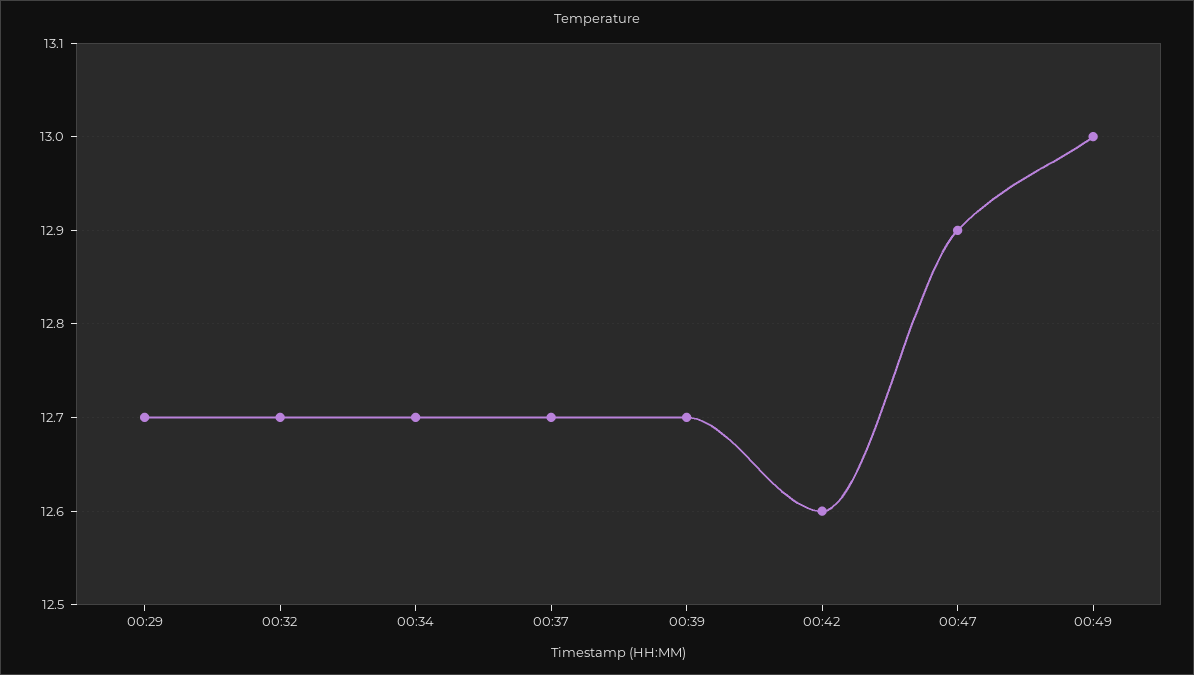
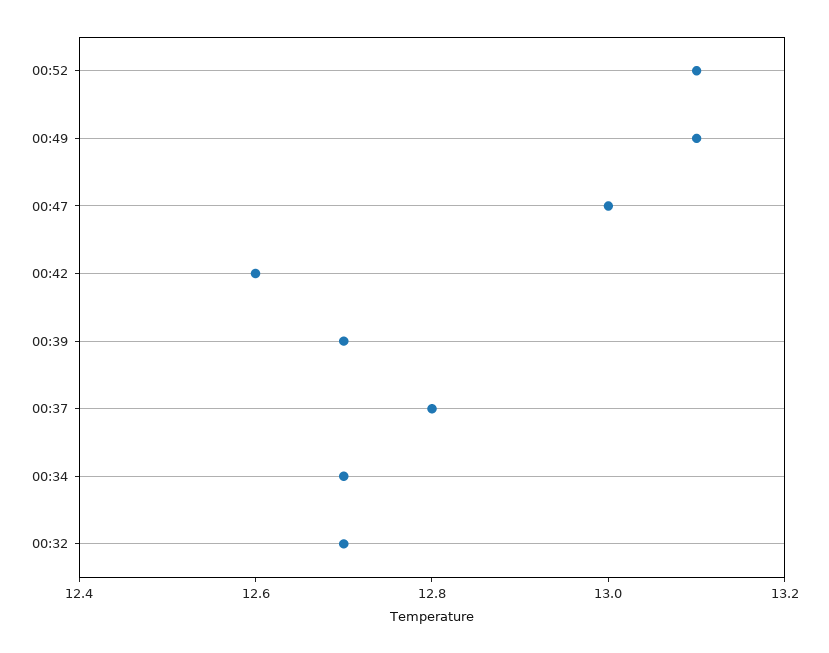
00:29: 12.7 -> none
00:37: 12.7 -> 12.8
00:47: 12.9 -> 13
00:49: 13 -> 13.1
00:52: none -> 13.1

